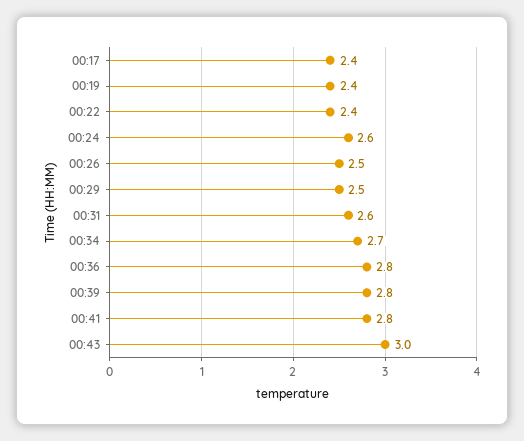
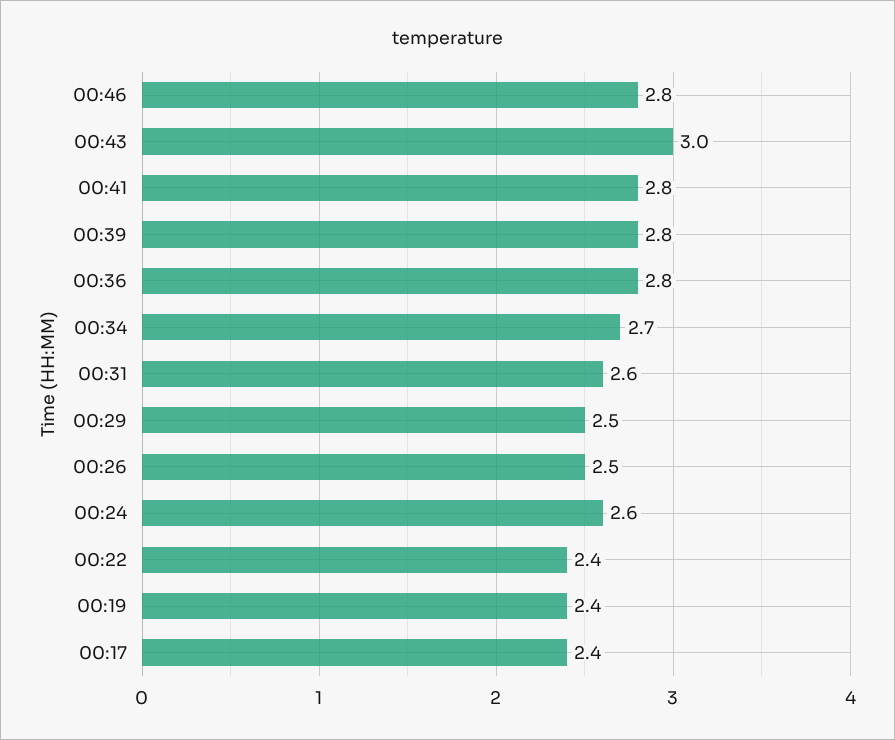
00:46: none -> 2.8

